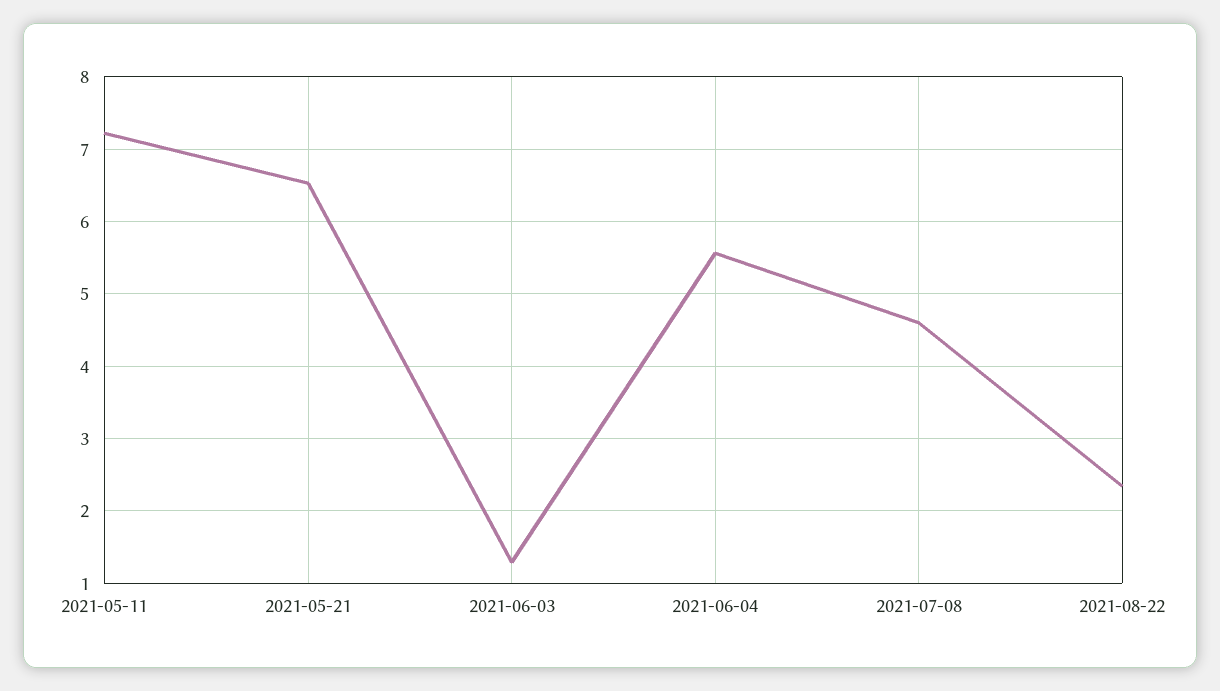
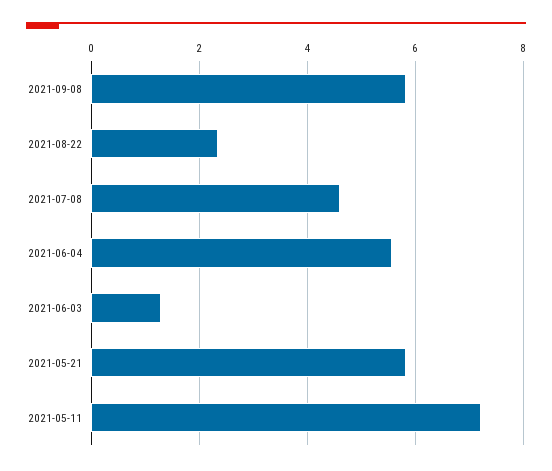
2021-05-21: 6.5 -> 5.8
2021-09-08: none -> 5.8

